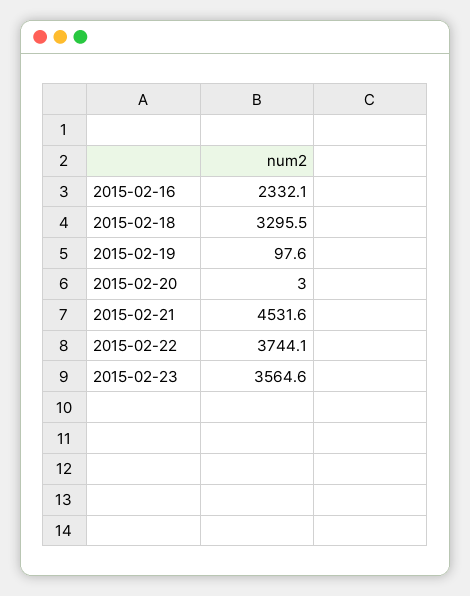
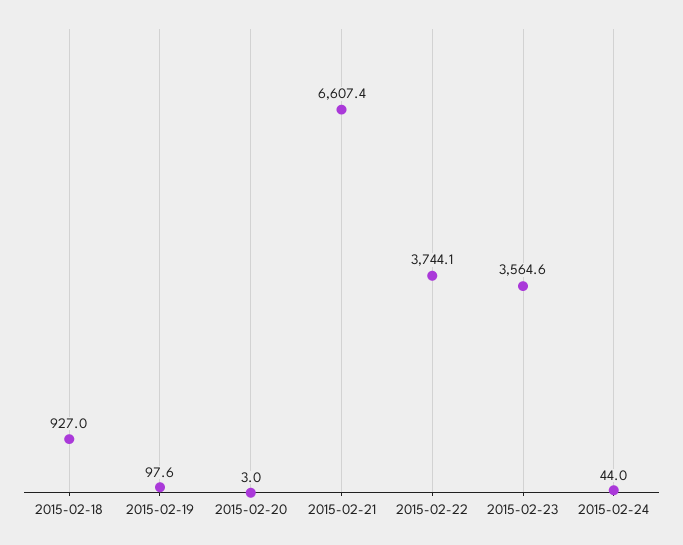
2015-02-16: 2332.1 -> none
2015-02-18: 3295.5 -> 927
2015-02-21: 4531.6 -> 6607.4
2015-02-24: none -> 44

